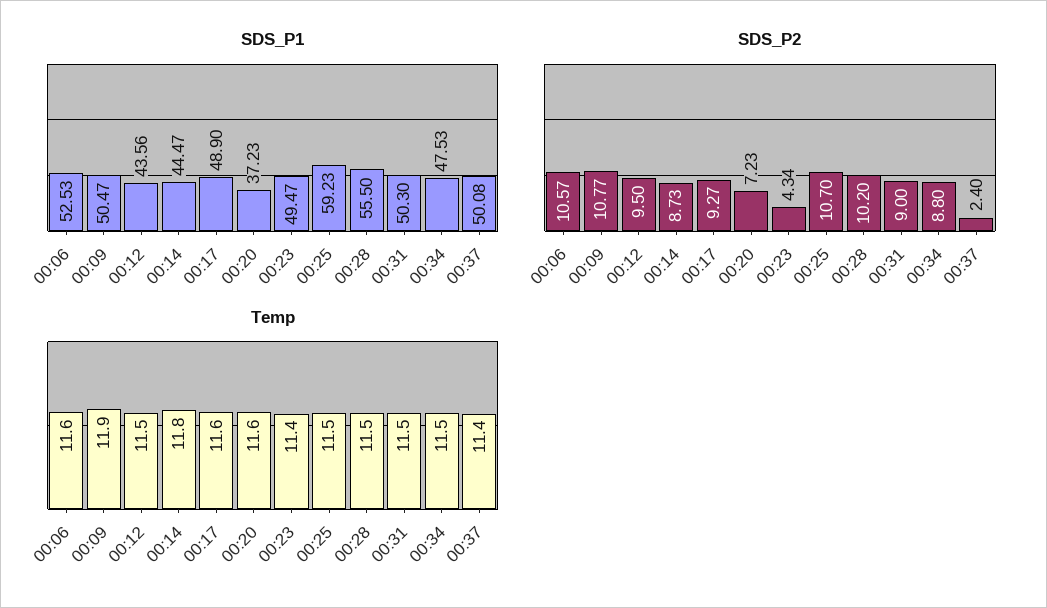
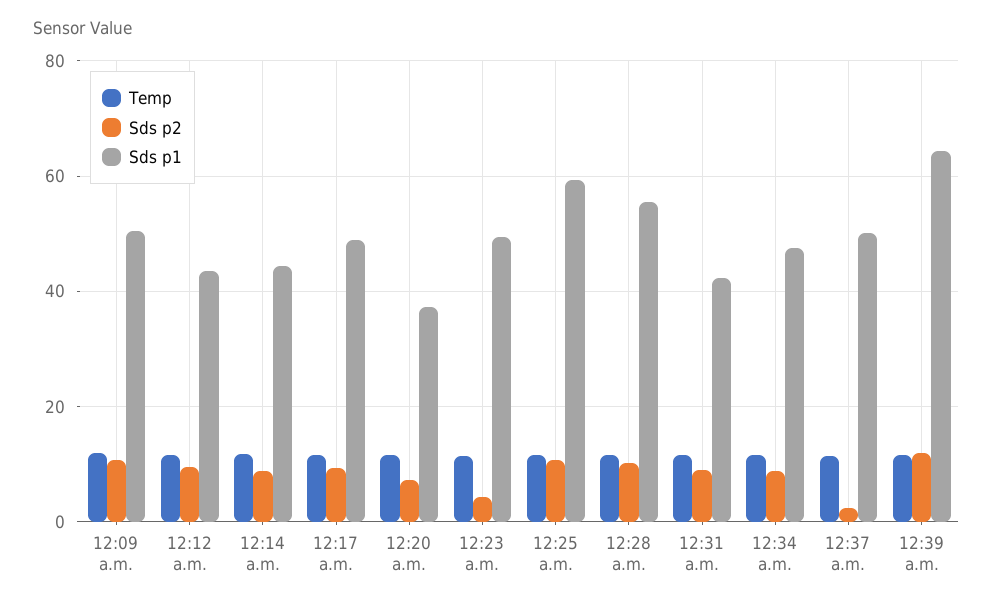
SDS_P1, 00:06: 52.53 -> none
SDS_P1, 00:31: 50.3 -> 42
SDS_P2, 00:06: 10.57 -> none
Temp, 00:06: 11.6 -> none
Temp, 12:39 a.m.: none -> 12
SDS_P2, 12:39 a.m.: none -> 12
SDS_P1, 12:39 a.m.: none -> 64

